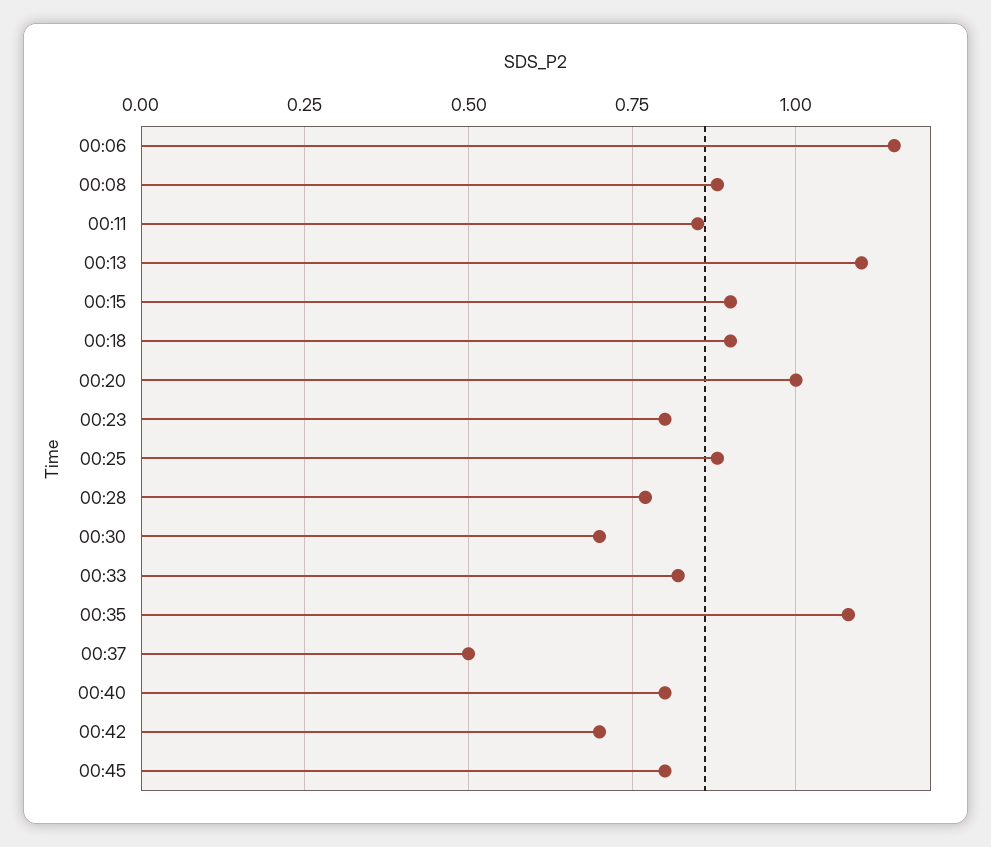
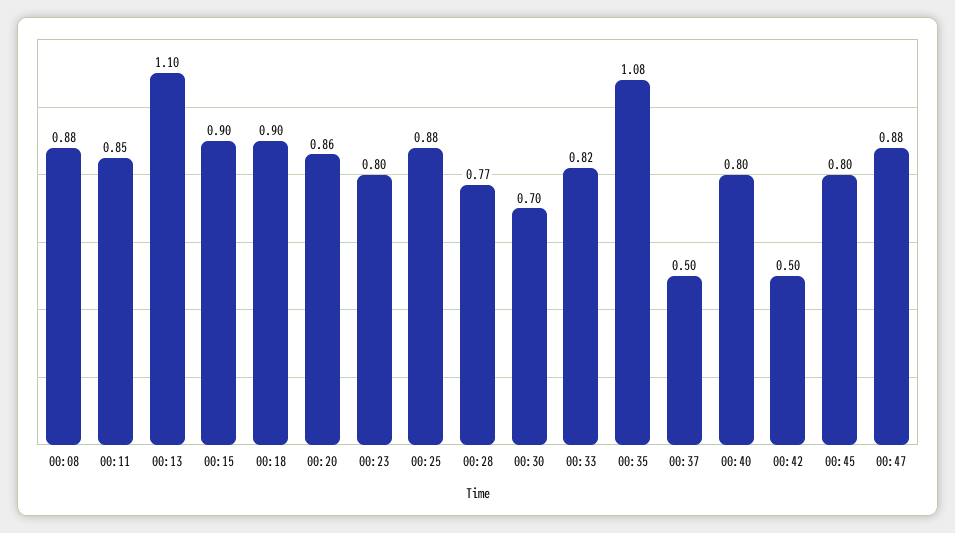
00:06: 1.15 -> none
00:20: 1 -> 0.86
00:42: 0.7 -> 0.5
00:47: none -> 0.88

